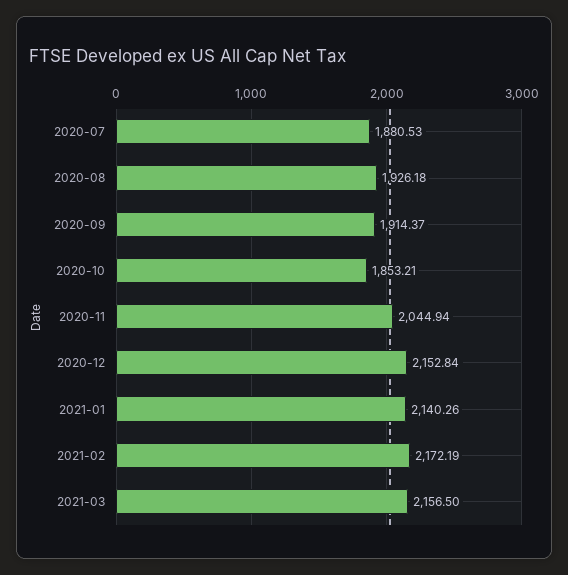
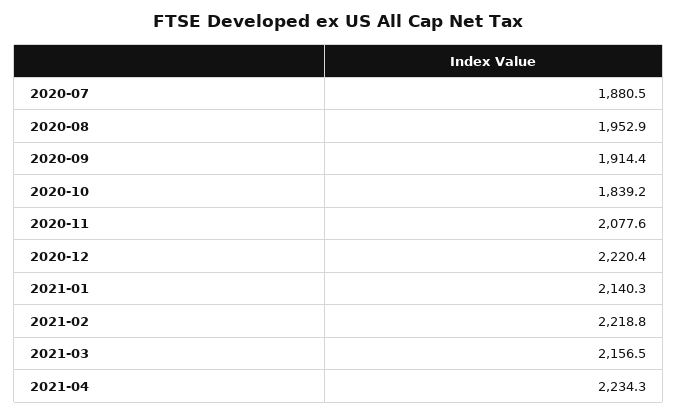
2020-08: 1926.18 -> 1952.9
2020-10: 1853.21 -> 1839.2
2020-11: 2044.94 -> 2077.6
2020-12: 2152.84 -> 2220.4
2021-02: 2172.19 -> 2218.8
2021-04: none -> 2234.3

